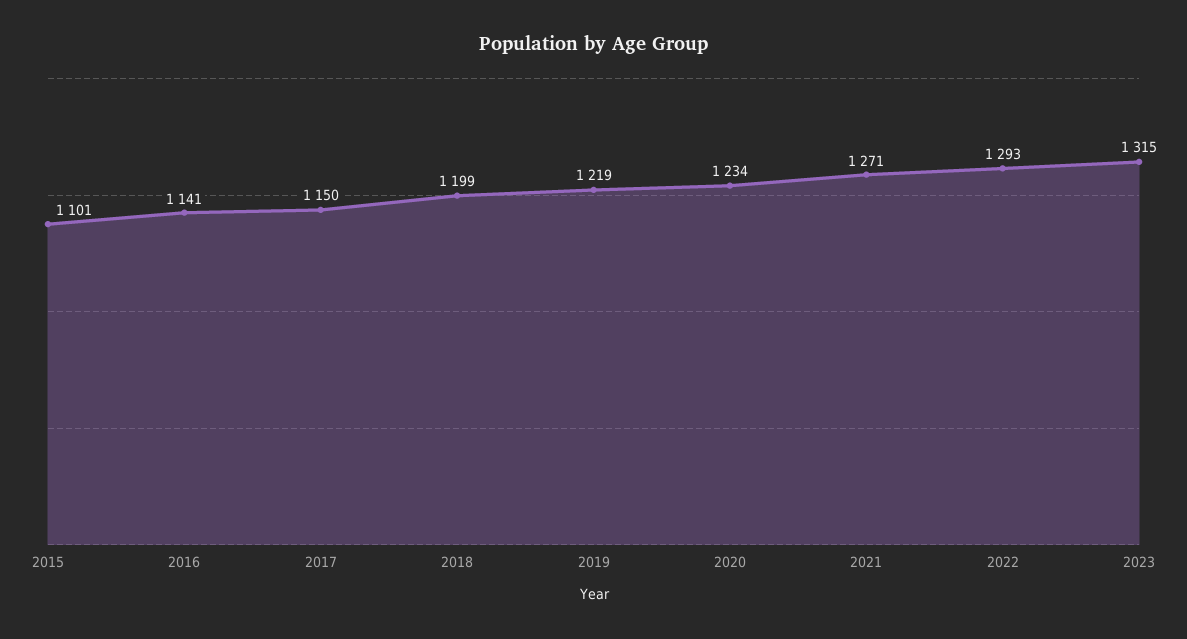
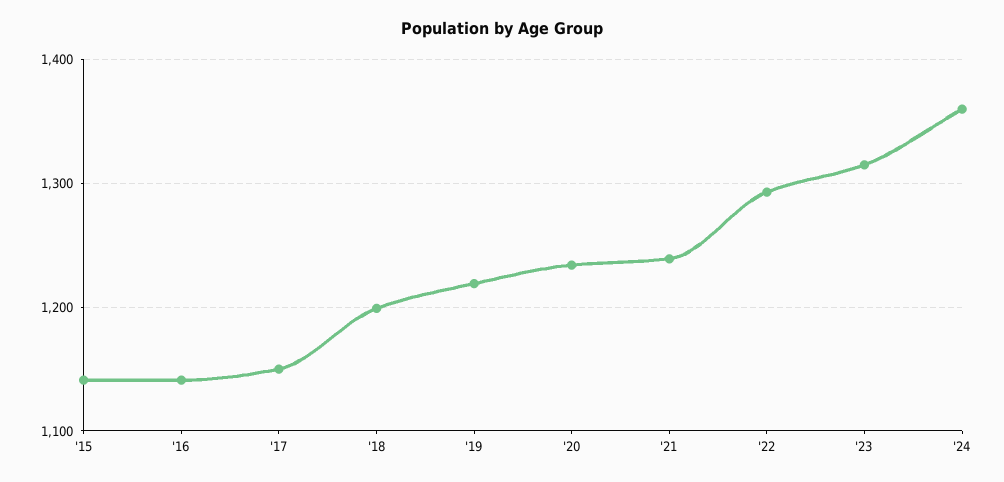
2015: 1101 -> 1140
2021: 1271 -> 1240
'24: none -> 1360

